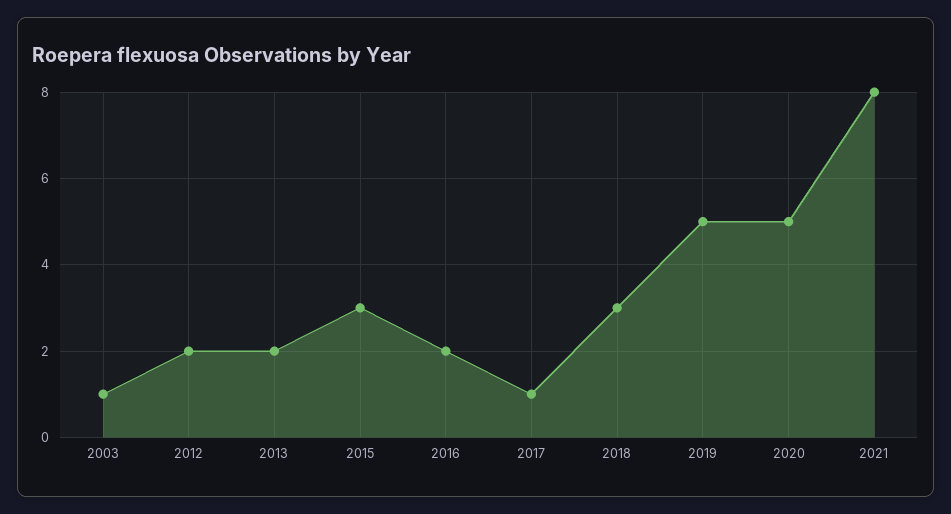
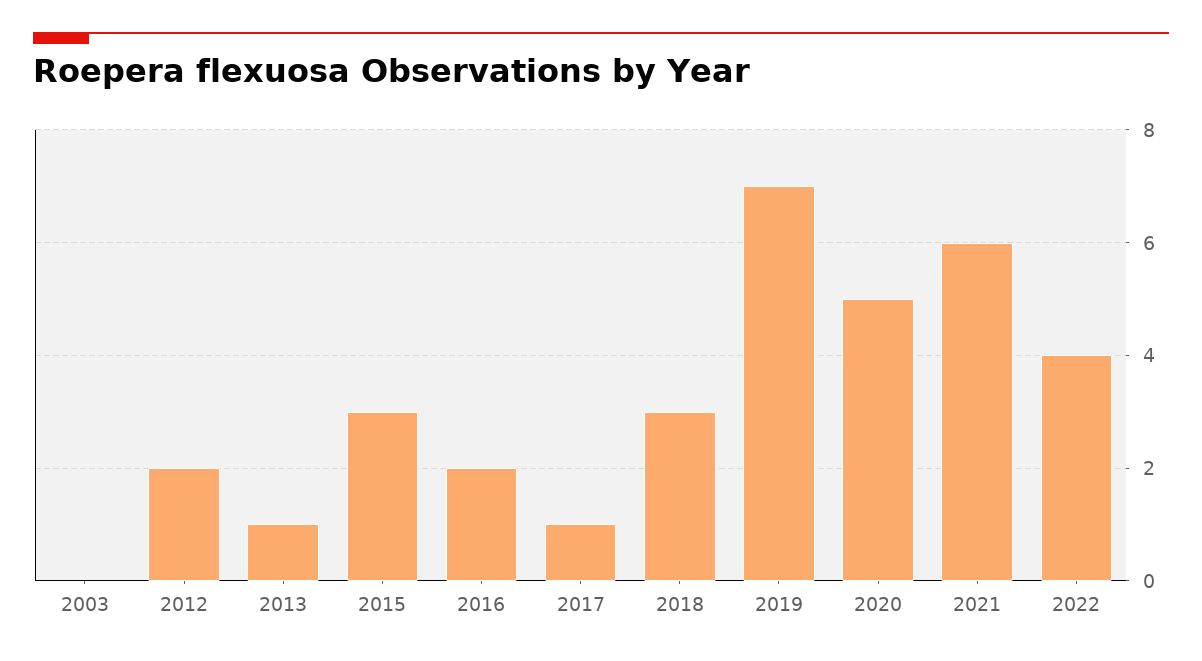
2003: 1 -> 0
2013: 2 -> 1
2019: 5 -> 7
2021: 8 -> 6
2022: none -> 4

